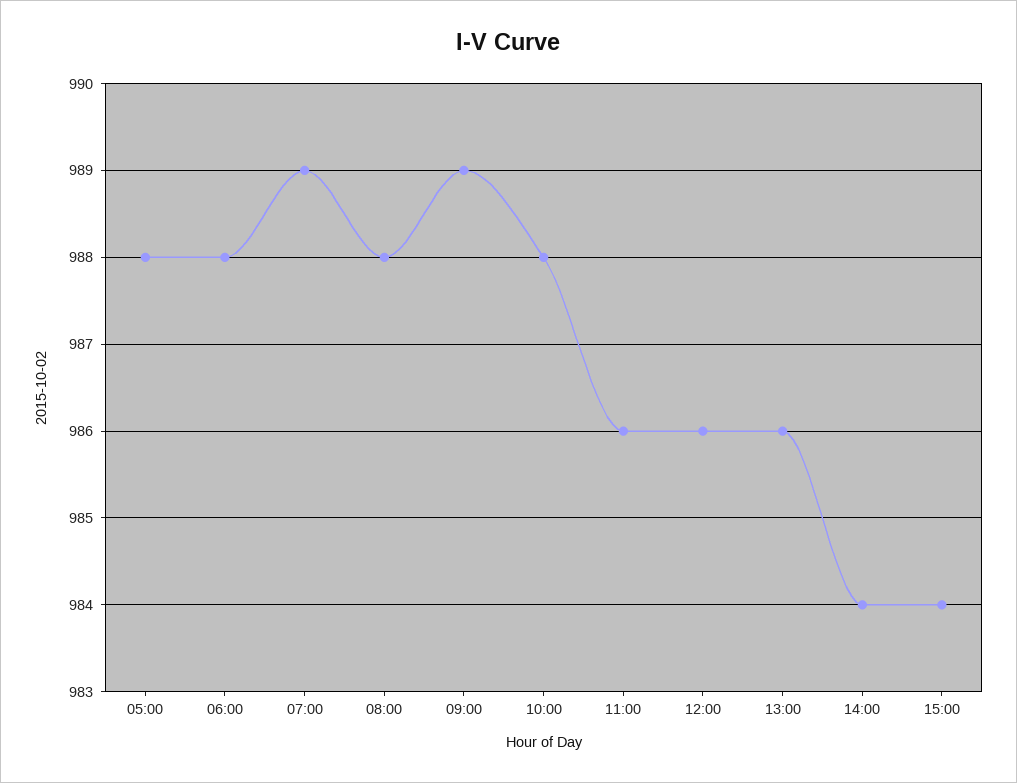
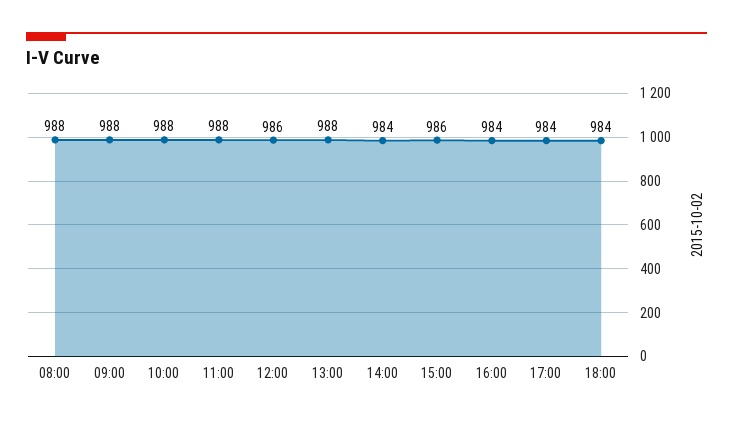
05:00: 988 -> none
06:00: 988 -> none
07:00: 989 -> none
09:00: 989 -> 988
11:00: 986 -> 988
13:00: 986 -> 988
15:00: 984 -> 986
16:00: none -> 984
17:00: none -> 984
18:00: none -> 984

